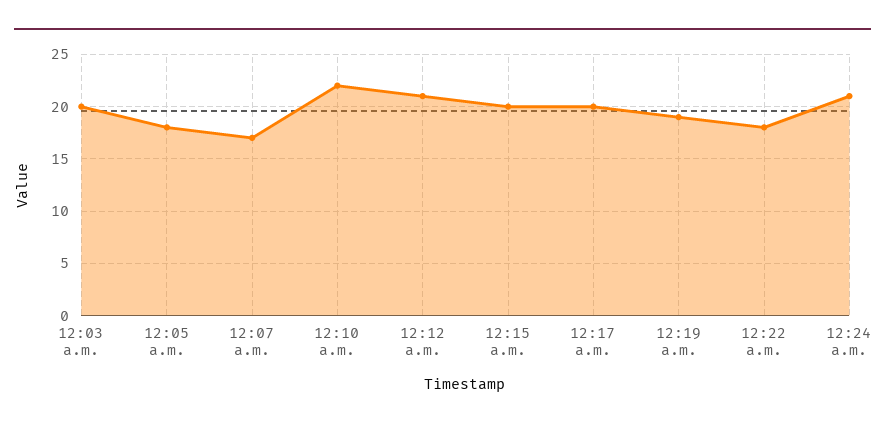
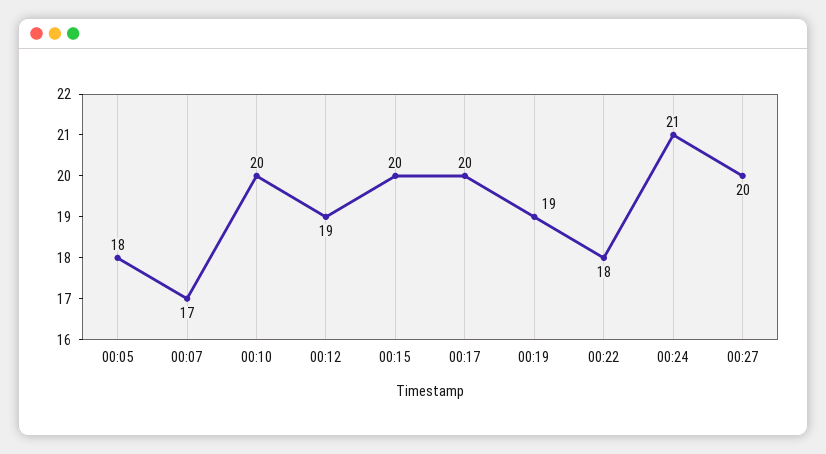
12:03 a.m.: 20 -> none
12:10 a.m.: 22 -> 20
12:12 a.m.: 21 -> 19
00:27: none -> 20

